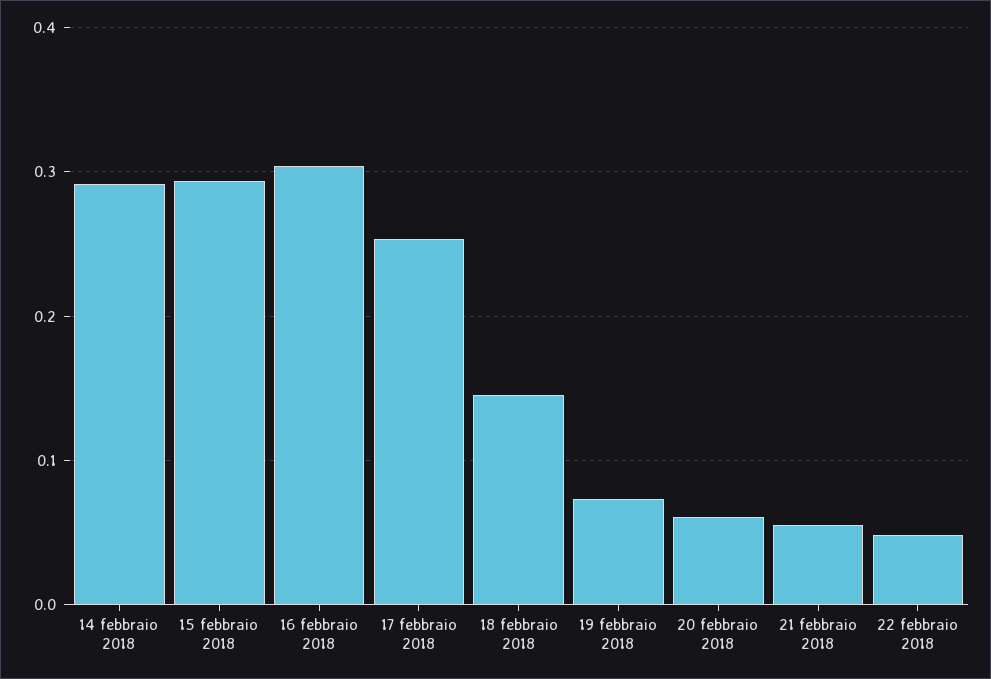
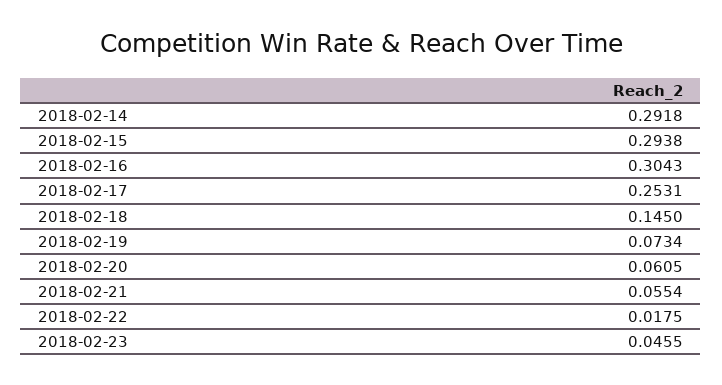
22 febbraio 2018: 0.05 -> 0.0175
2018-02-23: none -> 0.0455

